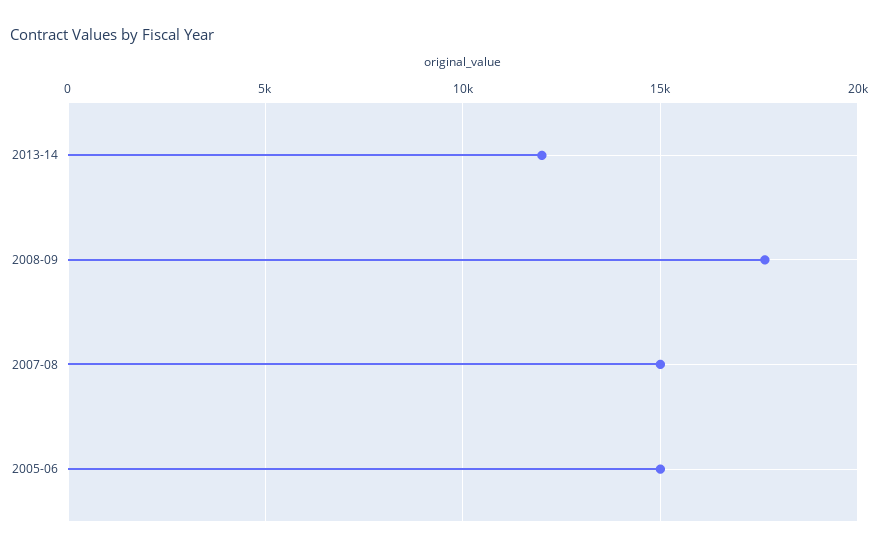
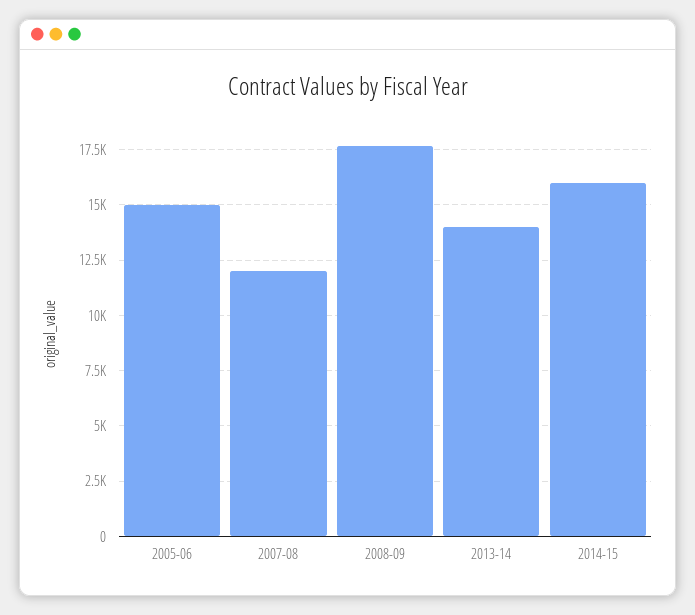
2013-14: 12000 -> 14000
2007-08: 15000 -> 12000
2014-15: none -> 16000

